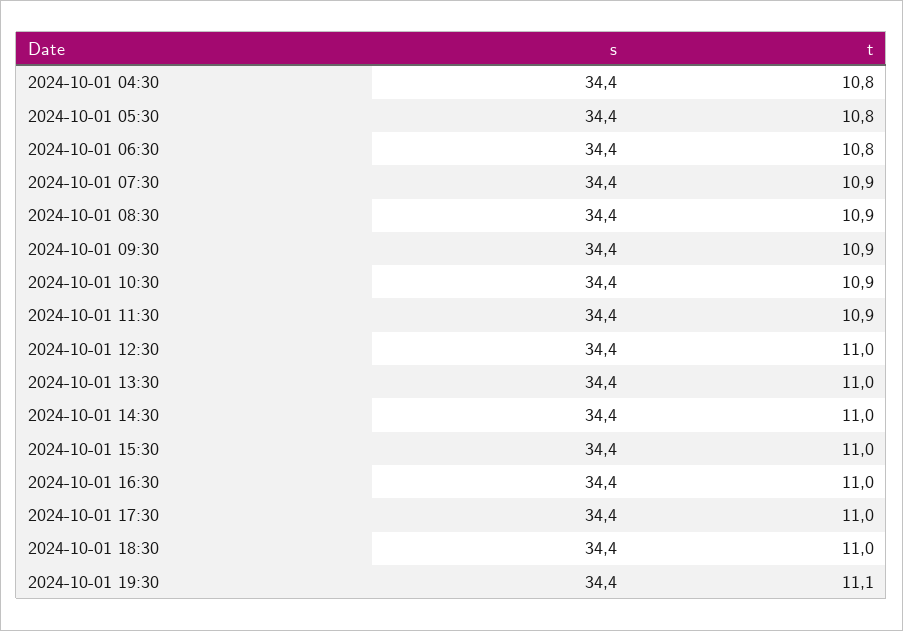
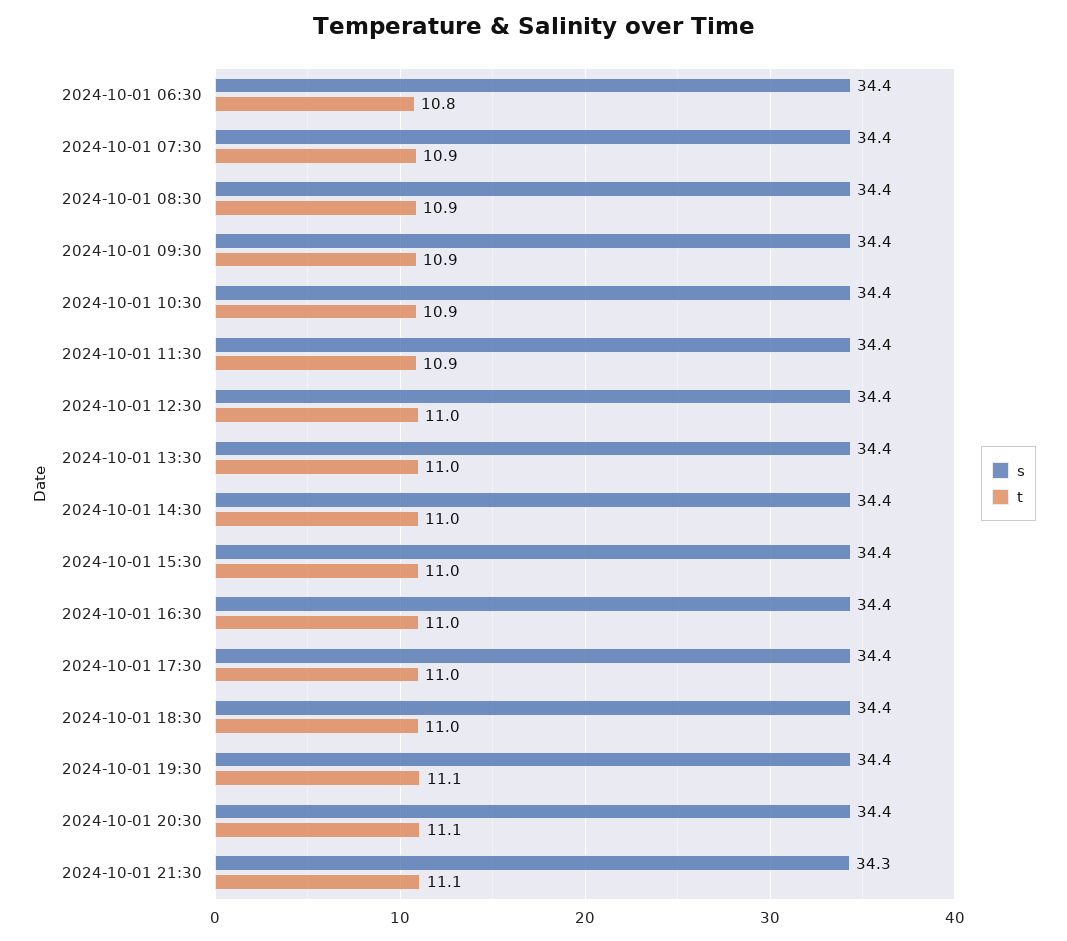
s, 2024-10-01 04:30: 34.4 -> none
t, 2024-10-01 04:30: 10.8 -> none
s, 2024-10-01 05:30: 34.4 -> none
t, 2024-10-01 05:30: 10.8 -> none
s, 2024-10-01 20:30: none -> 34.4
t, 2024-10-01 20:30: none -> 11.1
s, 2024-10-01 21:30: none -> 34.3
t, 2024-10-01 21:30: none -> 11.1

